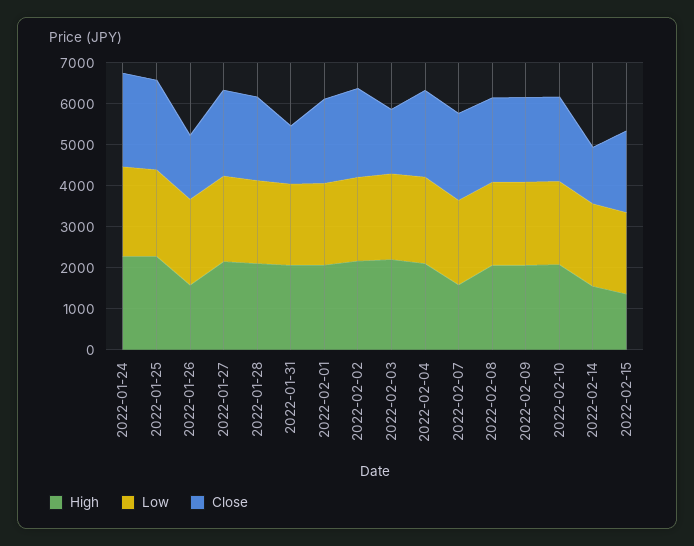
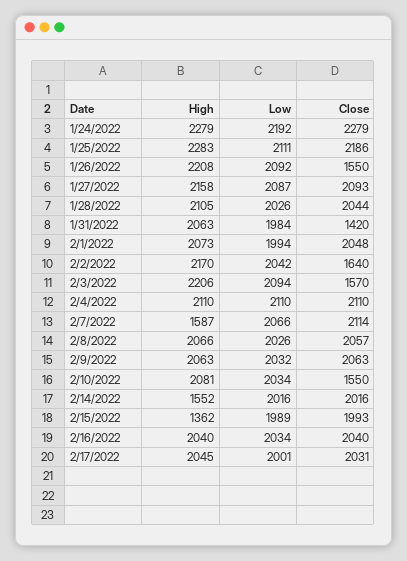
High, 2022-01-26: 1600 -> 2208
Close, 2022-02-02: 2200 -> 1640
Close, 2022-02-10: 2000 -> 1550
Close, 2022-02-14: 1400 -> 2016
High, 2/16/2022: none -> 2040
Low, 2/16/2022: none -> 2034
Close, 2/16/2022: none -> 2040
High, 2/17/2022: none -> 2045
Low, 2/17/2022: none -> 2001
Close, 2/17/2022: none -> 2031

